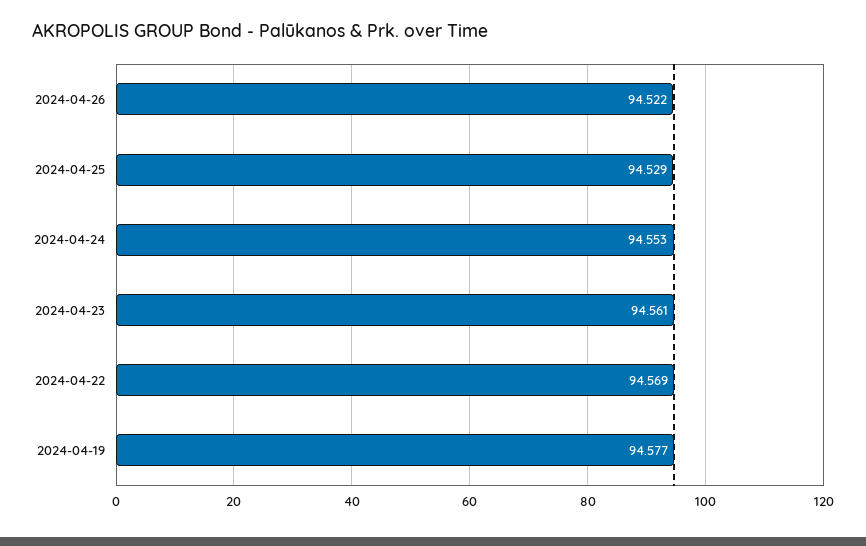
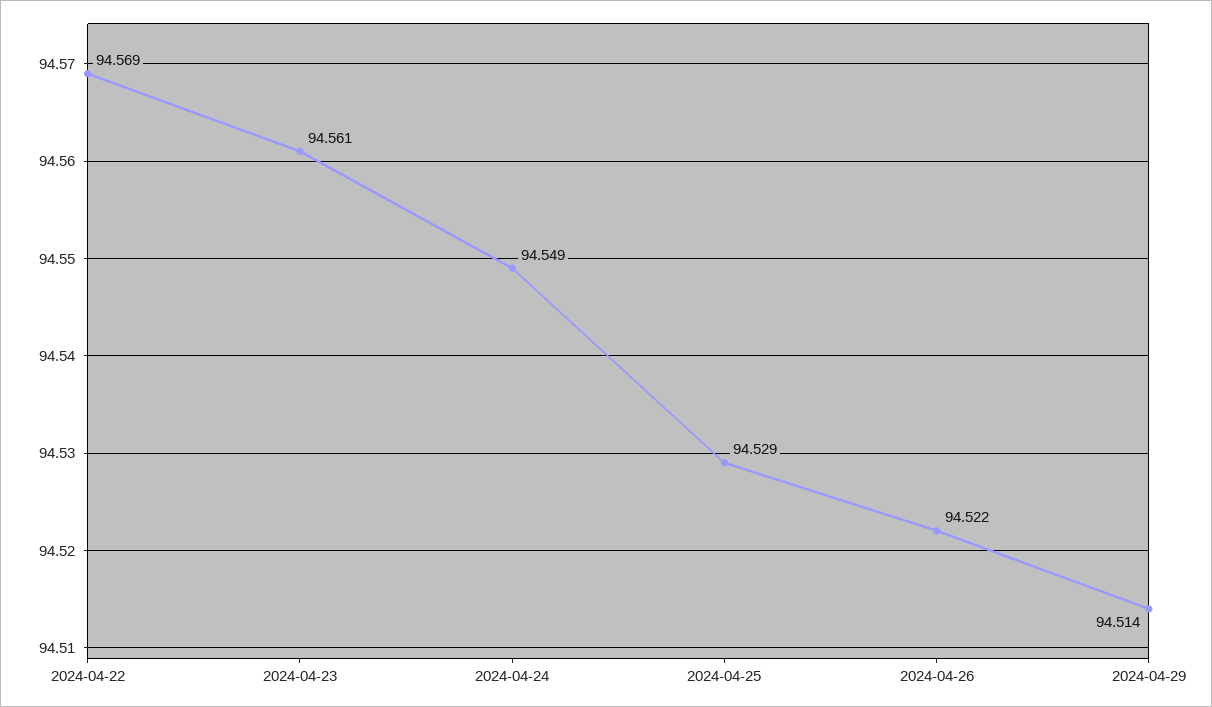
2024-04-24: 94.553 -> 94.549
2024-04-19: 94.577 -> none
2024-04-29: none -> 94.514

